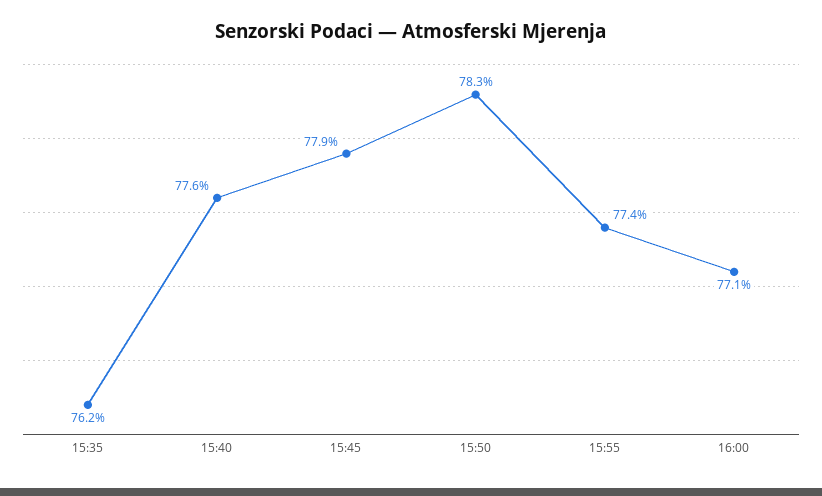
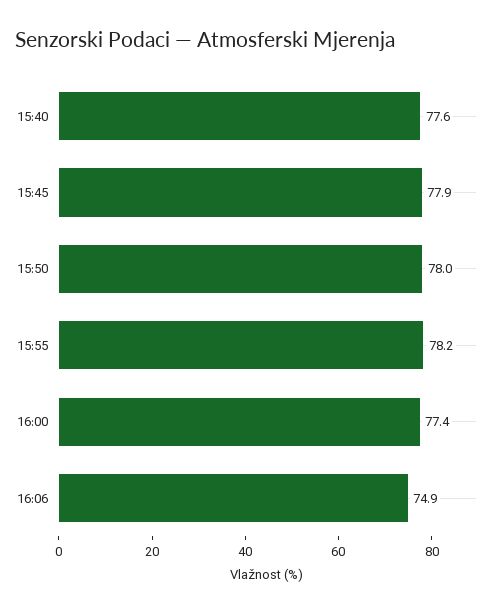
15:35: 76.2 -> none
15:50: 78.3 -> 78
15:55: 77.4 -> 78.2
16:00: 77.1 -> 77.4
16:06: none -> 74.9

